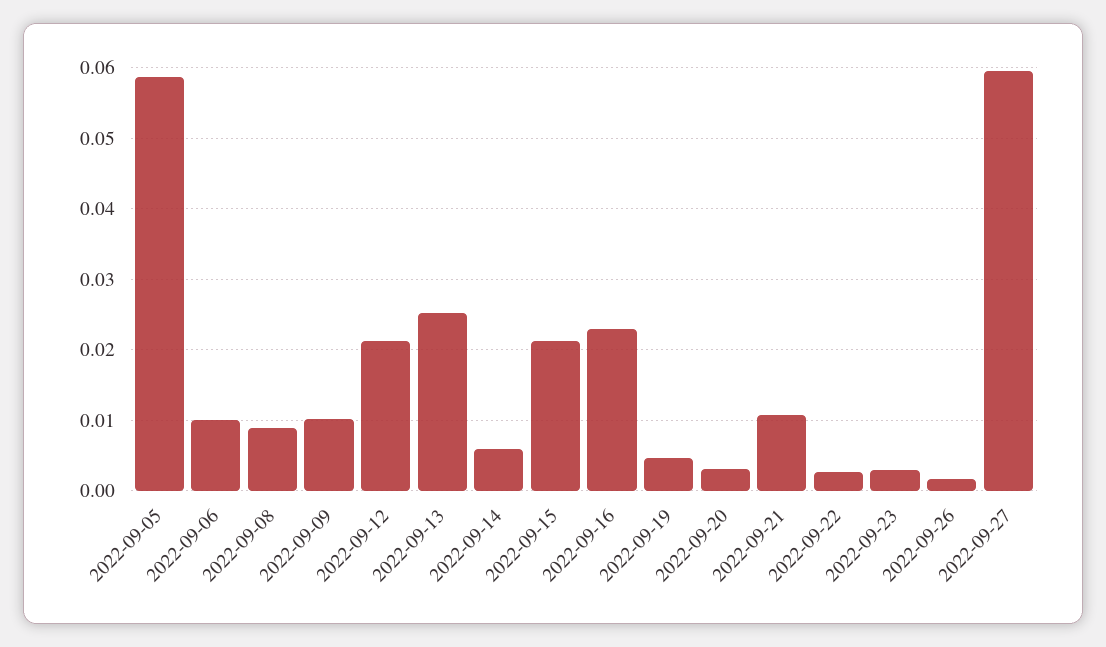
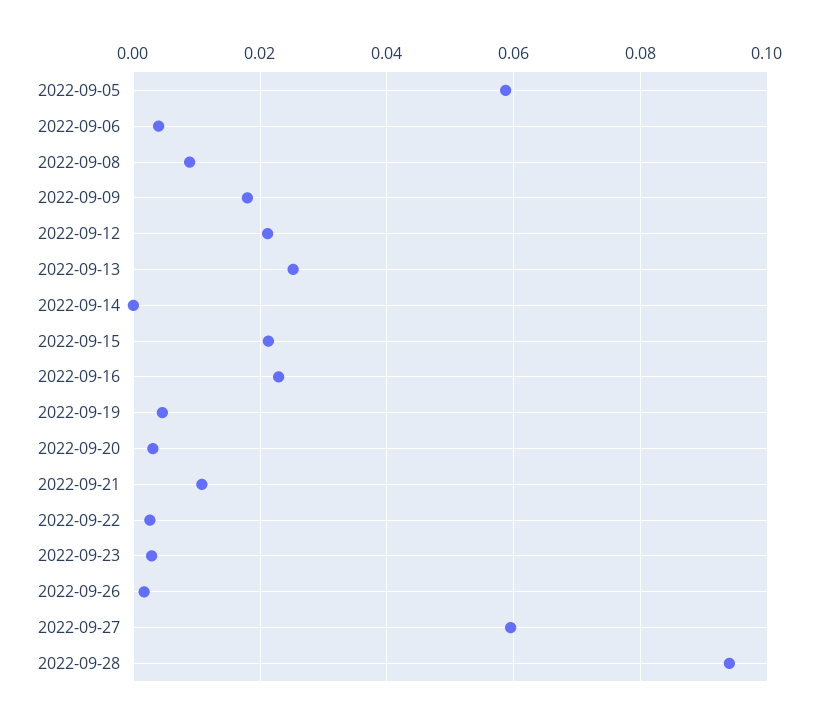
2022-09-06: 0.01 -> 0.004
2022-09-09: 0.01 -> 0.018
2022-09-14: 0.006 -> 0
2022-09-28: none -> 0.094

